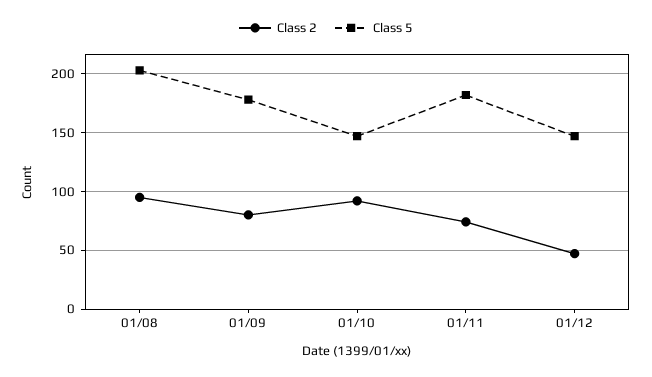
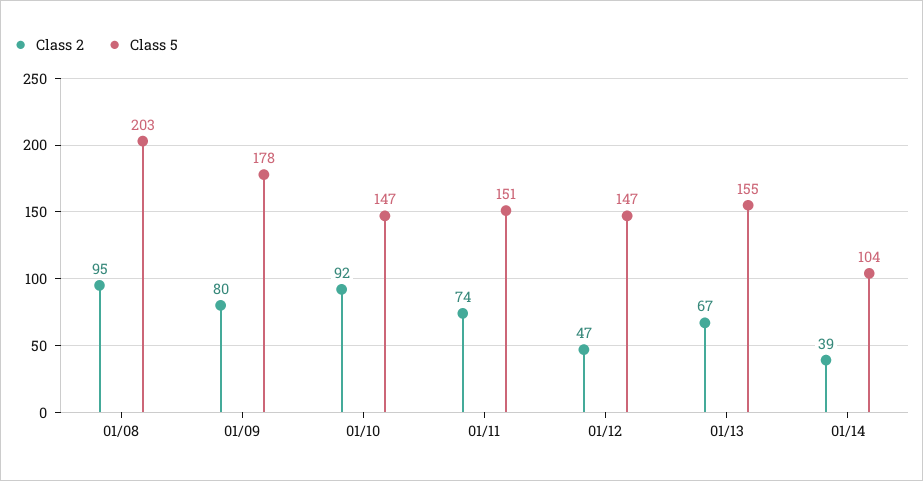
Class 5, 01/11: 180 -> 151
Class 2, 01/13: none -> 67
Class 5, 01/13: none -> 155
Class 2, 01/14: none -> 39
Class 5, 01/14: none -> 104

